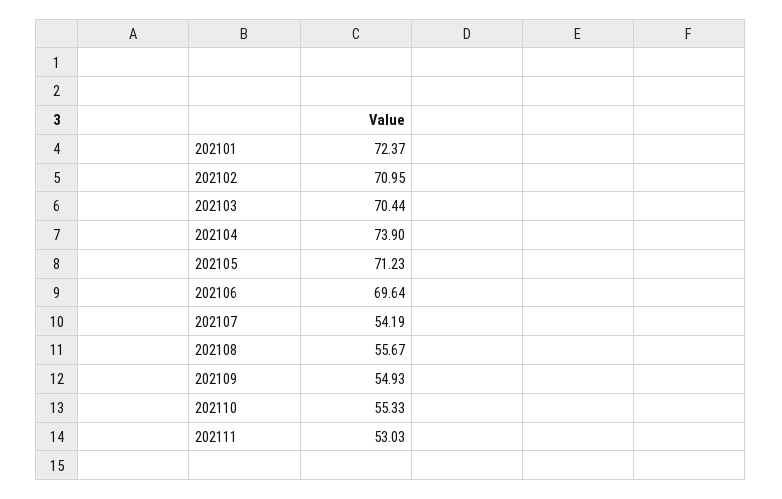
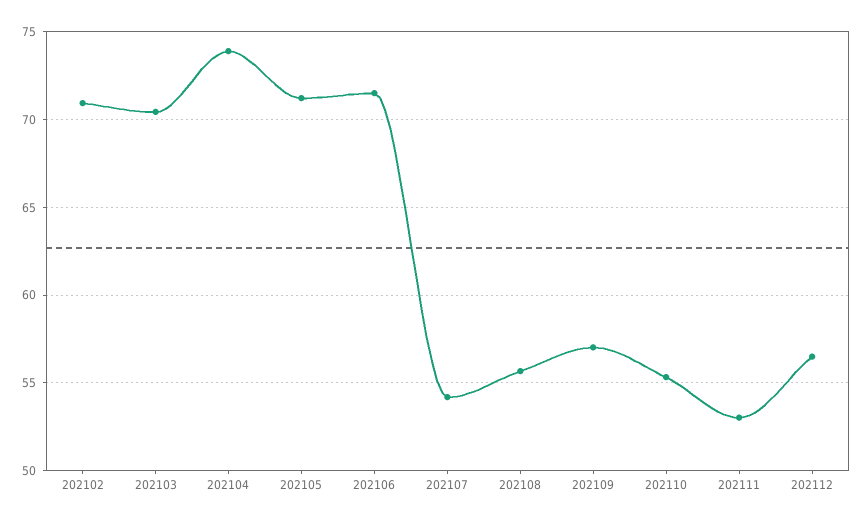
202101: 72.37 -> none
202106: 69.64 -> 71.5
202109: 54.93 -> 57
202112: none -> 56.5

